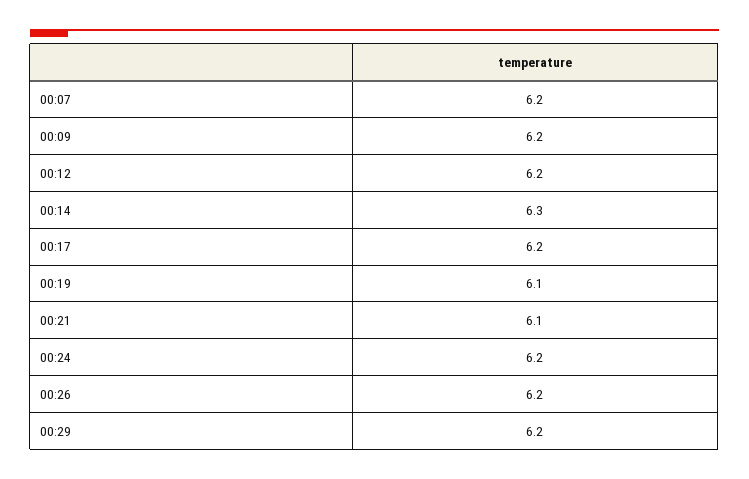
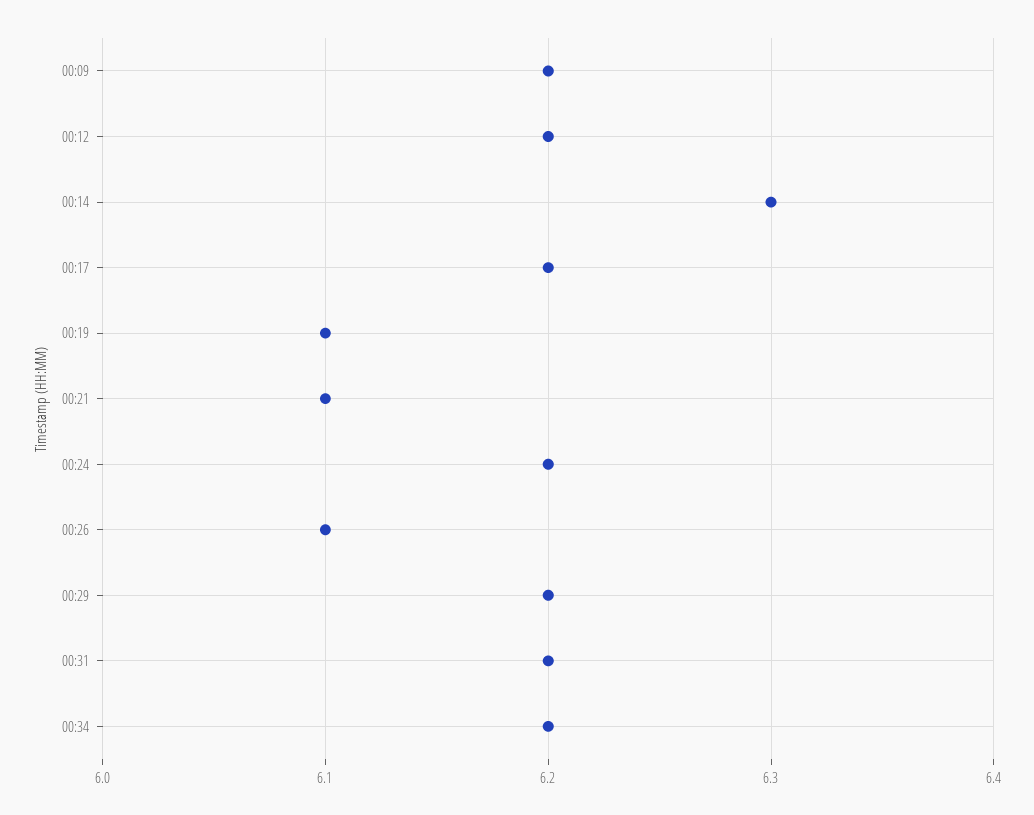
00:07: 6.2 -> none
00:26: 6.2 -> 6.1
00:31: none -> 6.2
00:34: none -> 6.2

